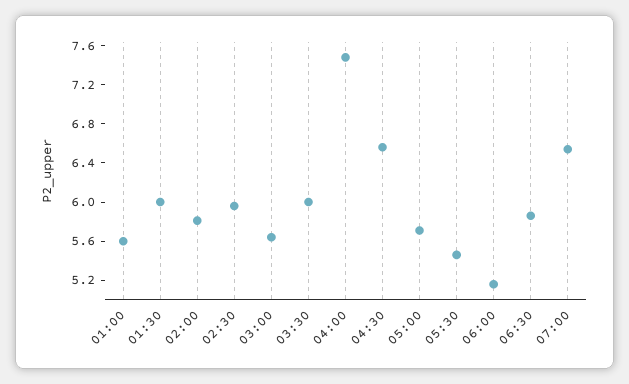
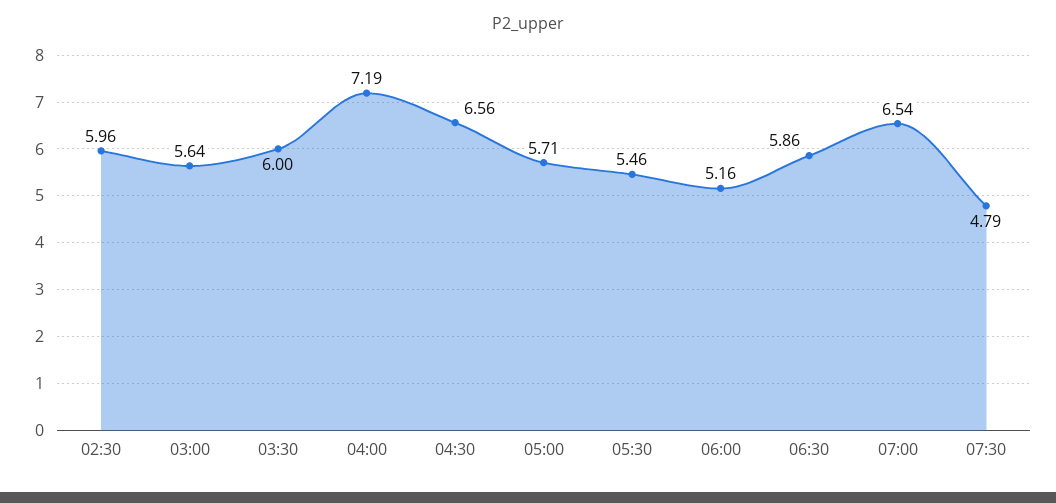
01:00: 5.6 -> none
01:30: 6 -> none
02:00: 5.8 -> none
04:00: 7.5 -> 7.19
07:30: none -> 4.79

